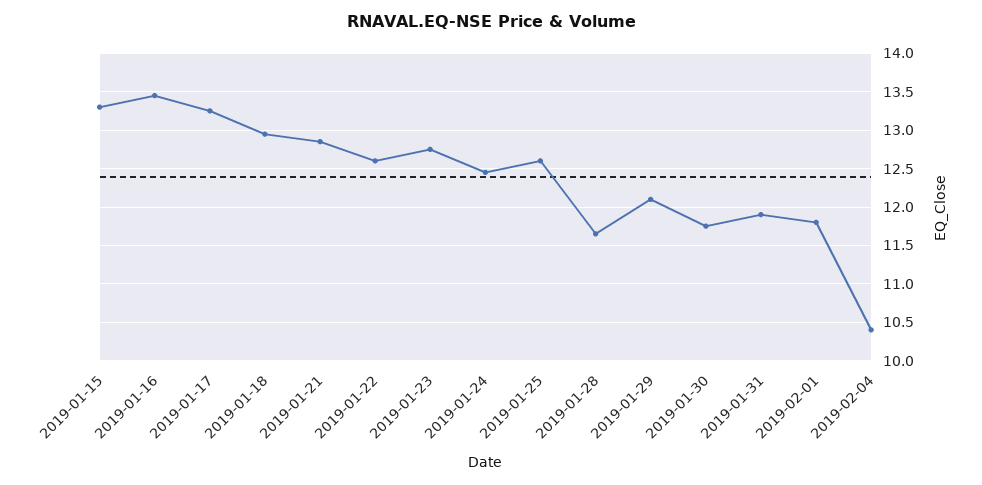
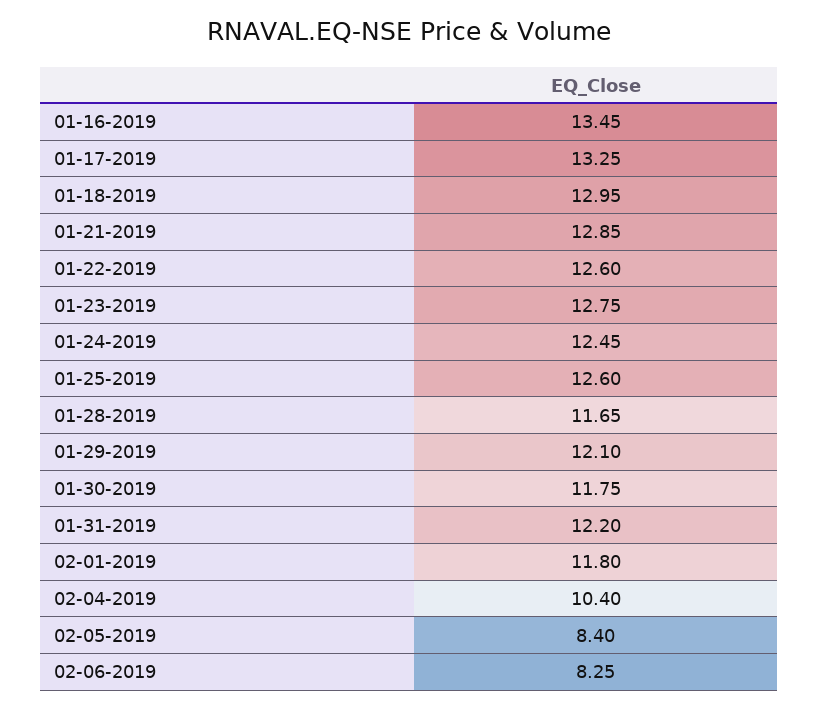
2019-01-15: 13.3 -> none
2019-01-31: 11.9 -> 12.2
02-05-2019: none -> 8.4
02-06-2019: none -> 8.25

